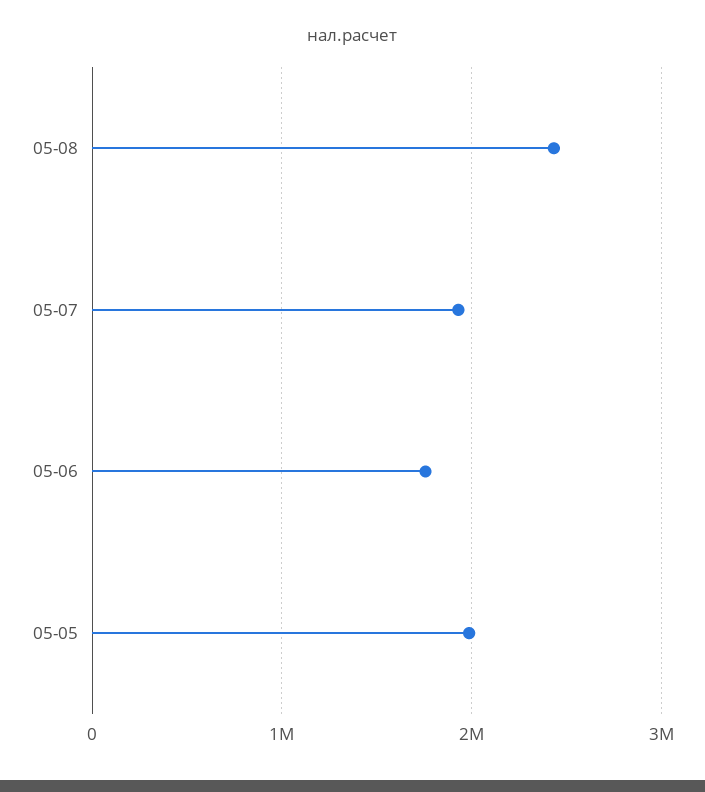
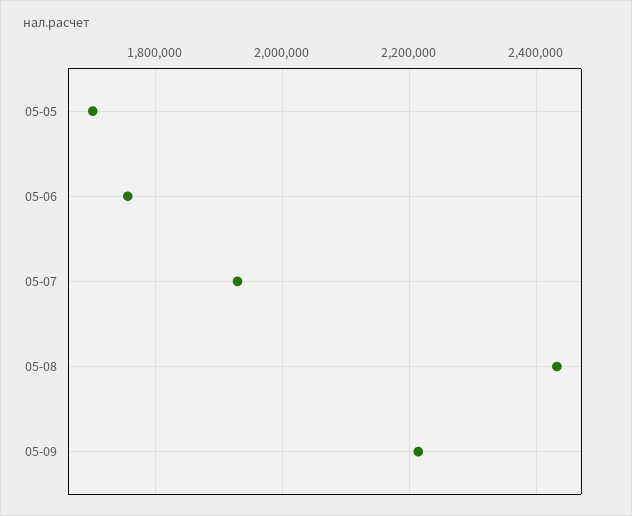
05-05: 2000000 -> 1700000
05-09: none -> 2220000

